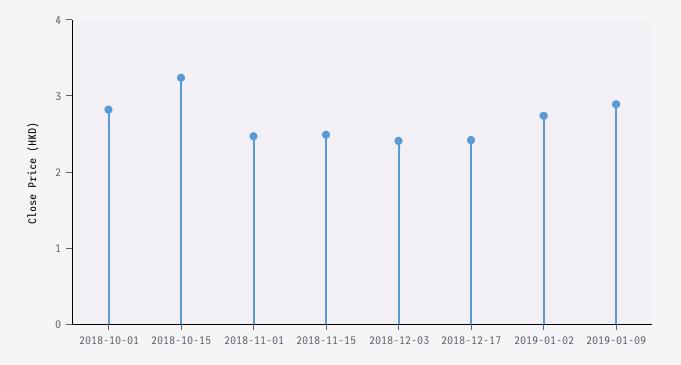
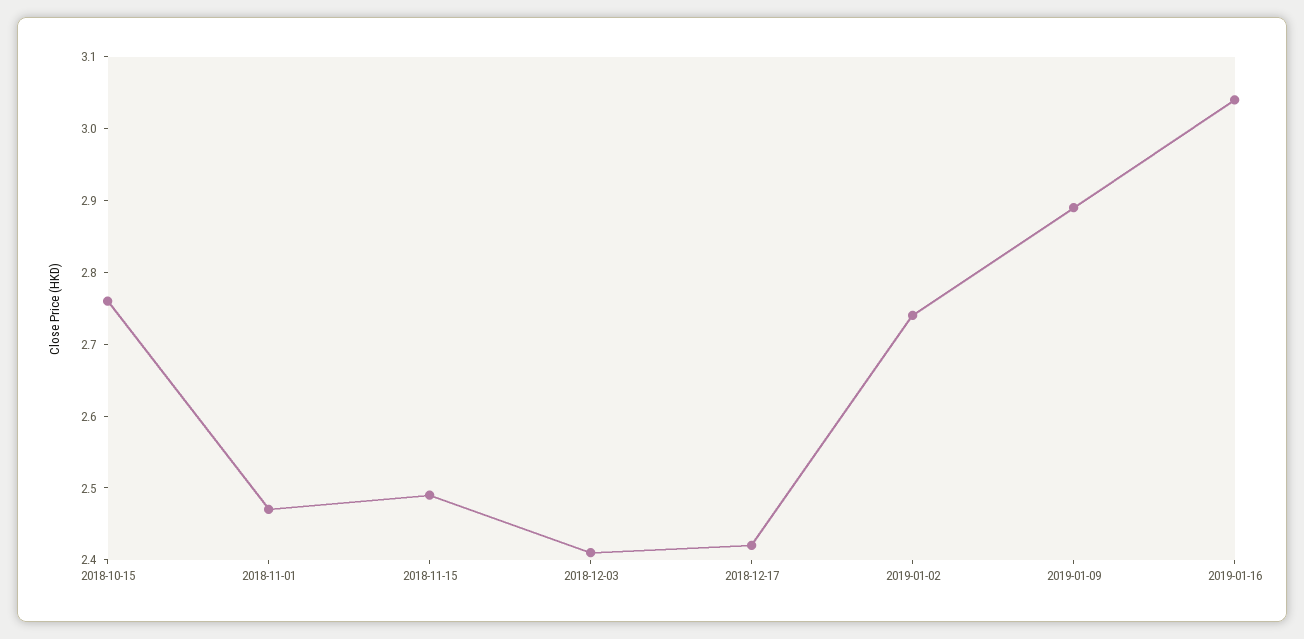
2018-10-01: 2.8 -> none
2018-10-15: 3.2 -> 2.75
2019-01-16: none -> 3.05

